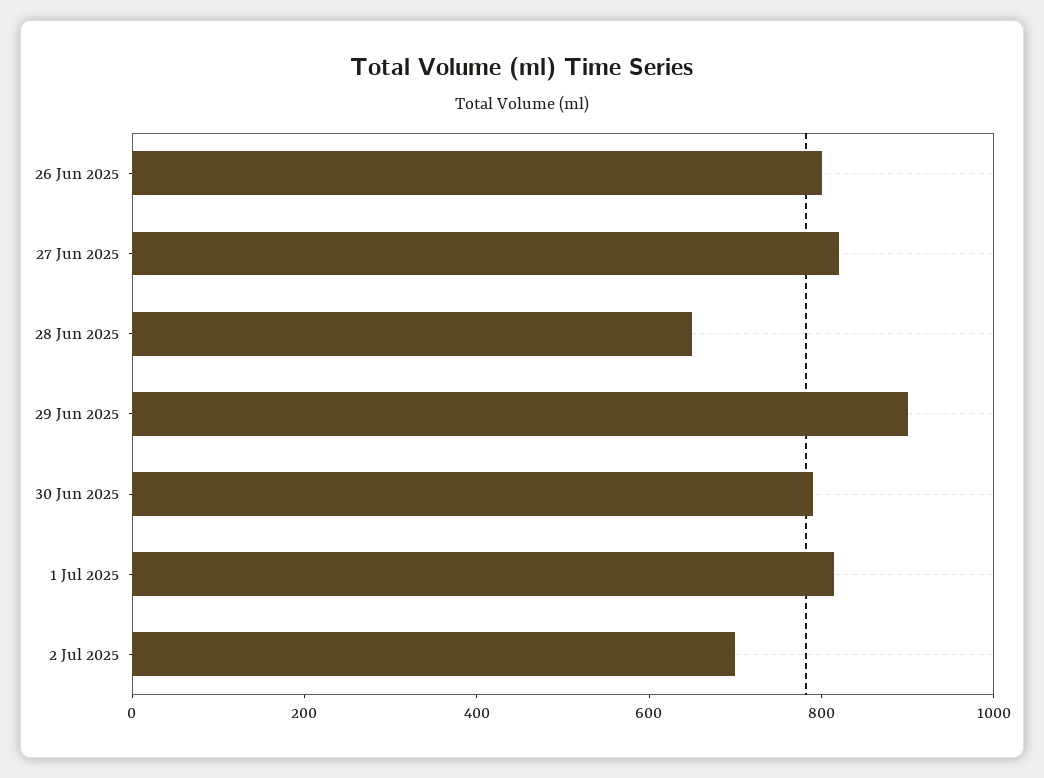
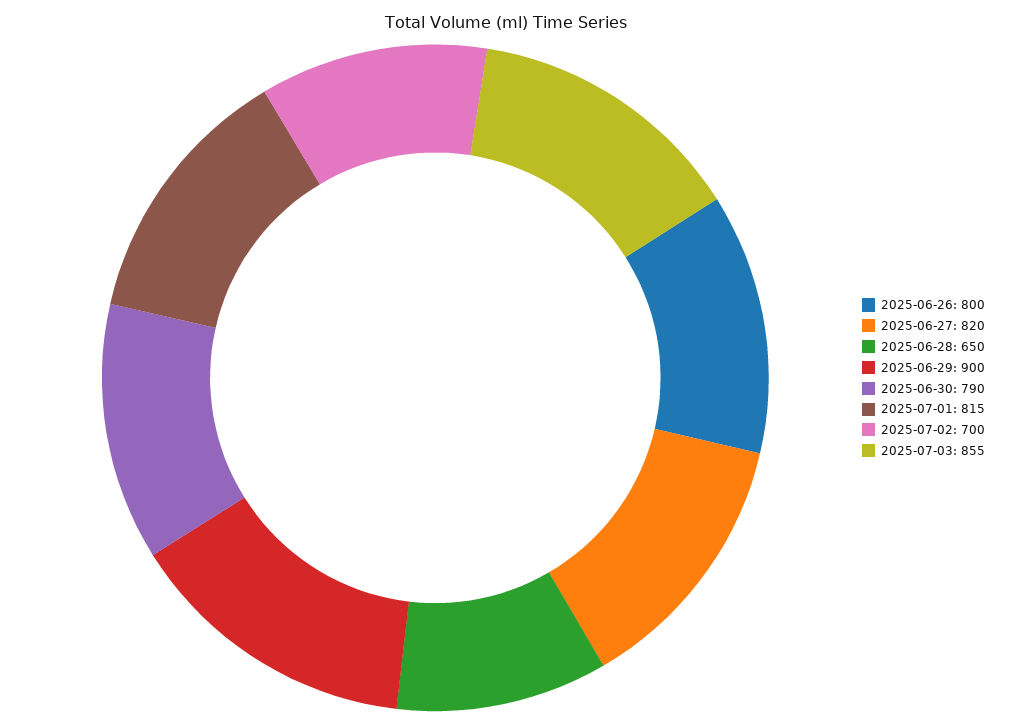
2025-07-03: none -> 855

